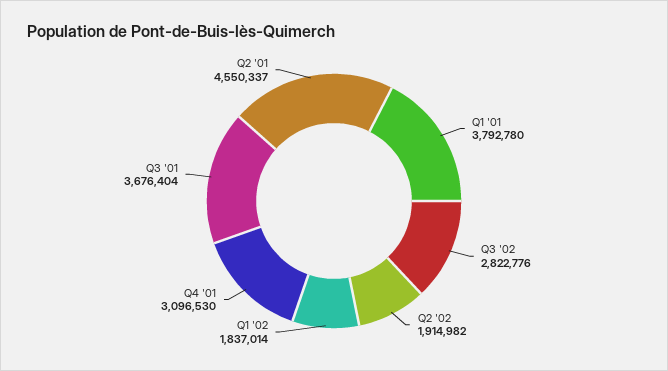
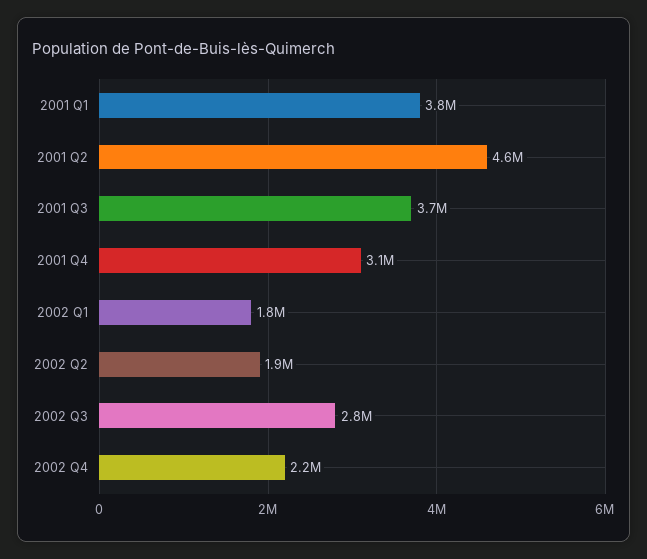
2002 Q4: none -> 2200000

